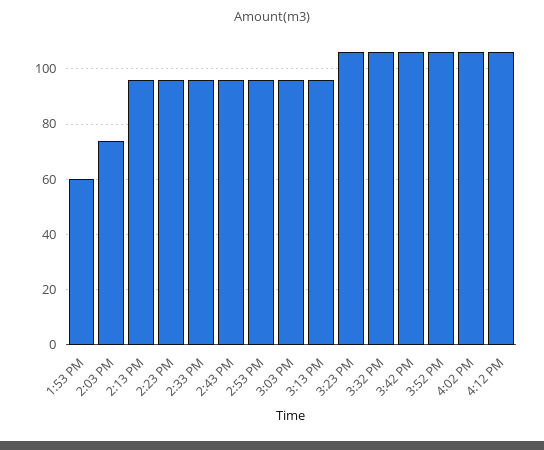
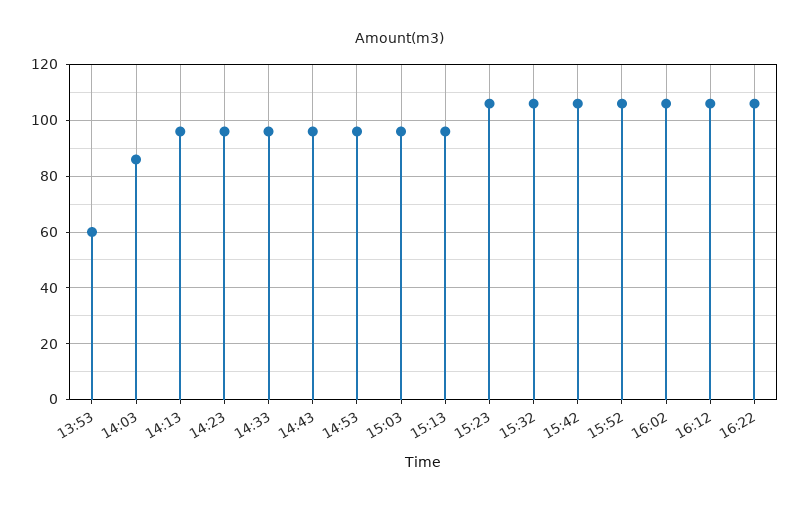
2:03 PM: 75 -> 85
16:22: none -> 105

